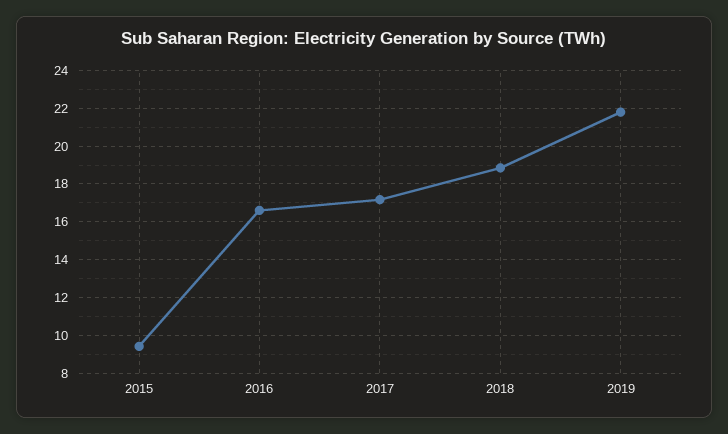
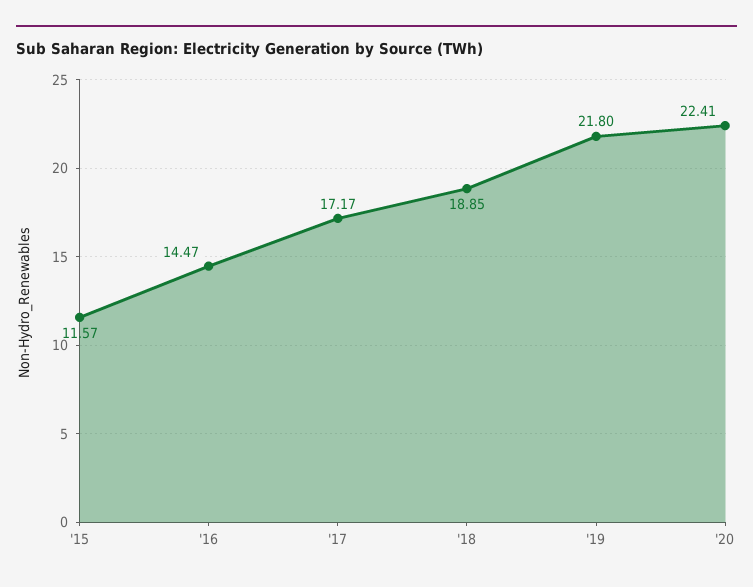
2015: 9.5 -> 11.57
2016: 16.5 -> 14.47
'20: none -> 22.41

